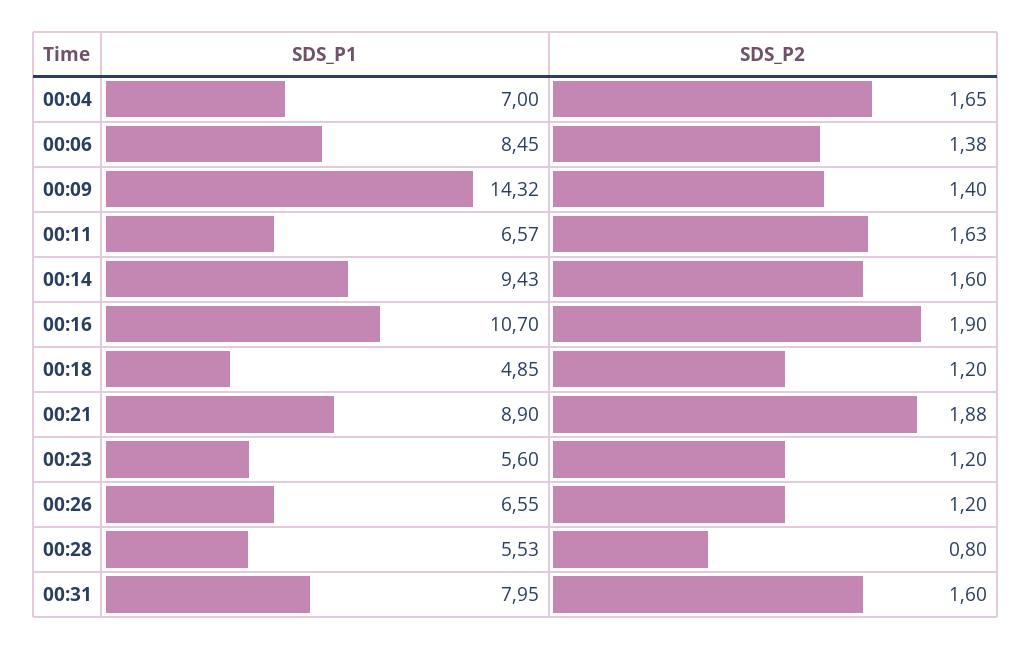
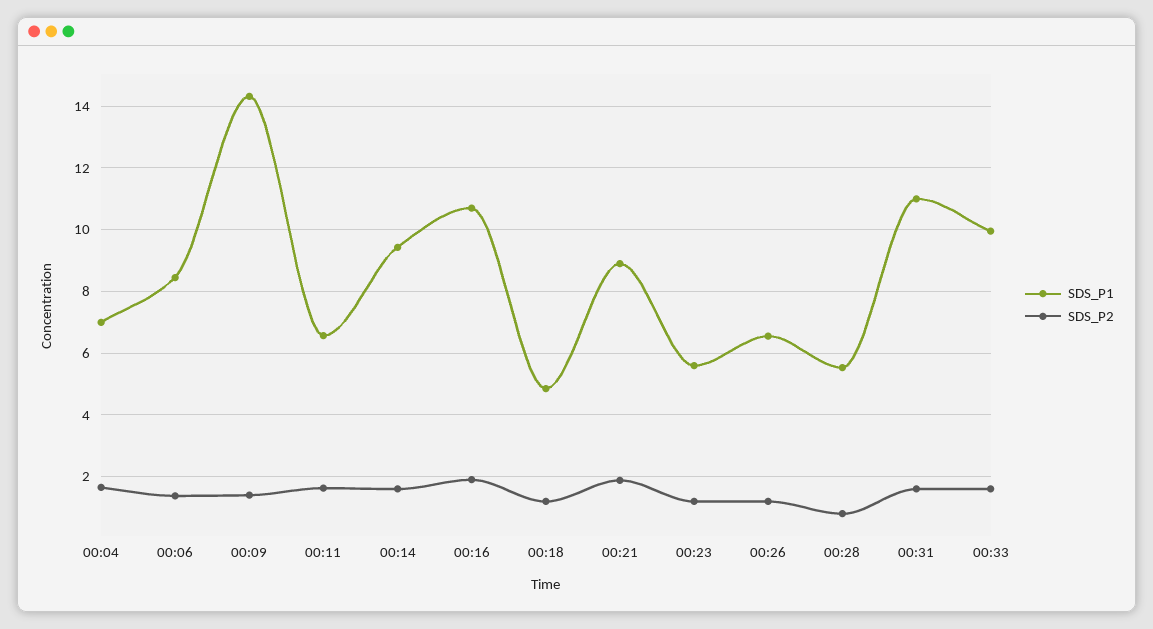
SDS_P1, 00:31: 7.95 -> 11
SDS_P1, 00:33: none -> 10
SDS_P2, 00:33: none -> 1.6

